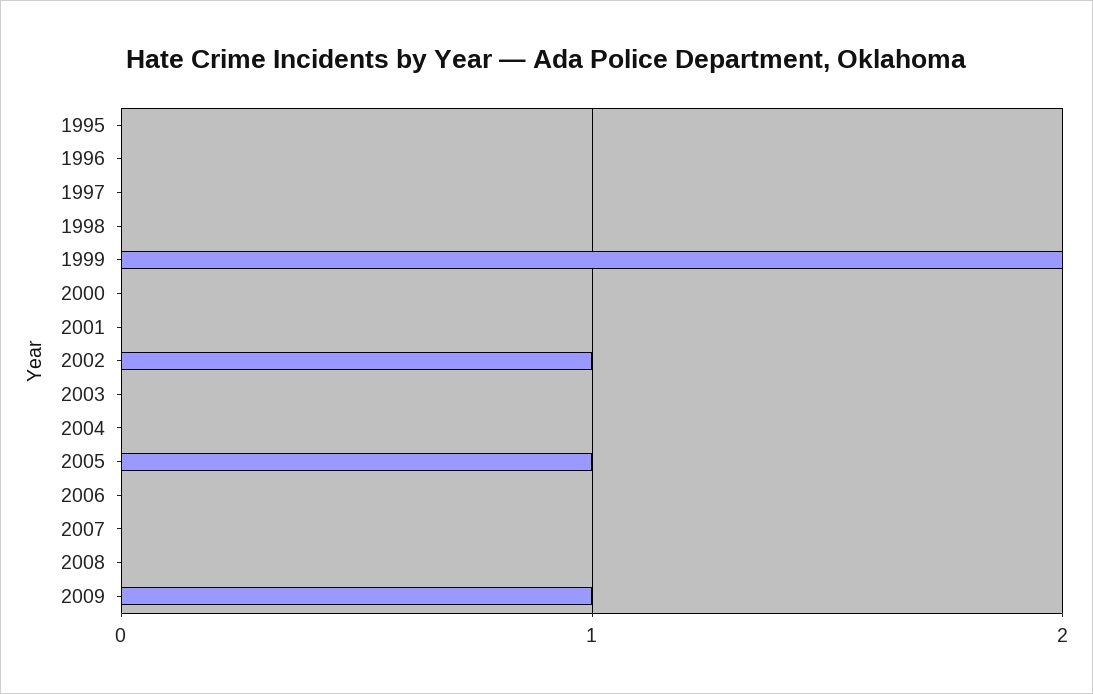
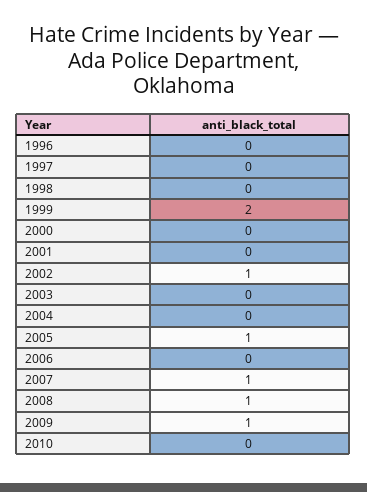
1995: 0 -> none
2007: 0 -> 1
2008: 0 -> 1
2010: none -> 0

